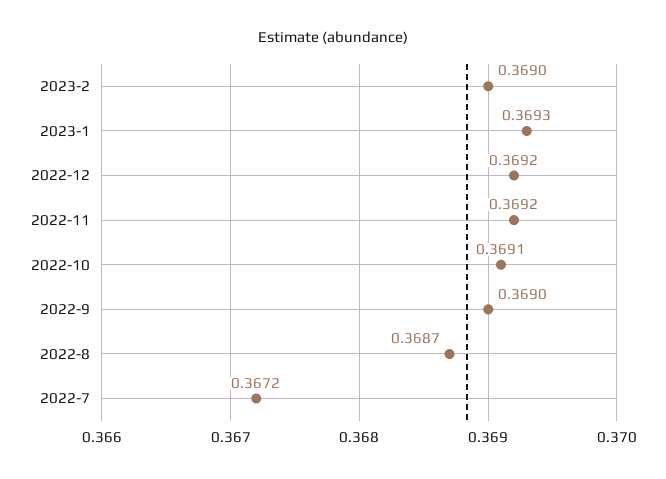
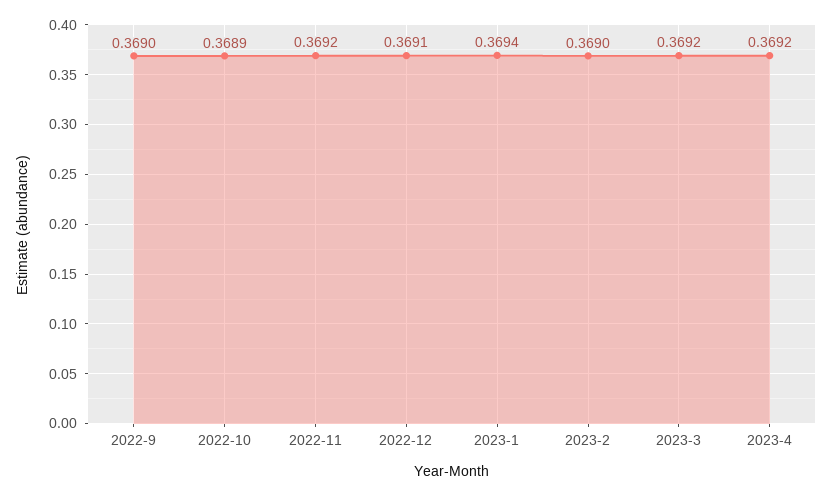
2023-1: 0.3693 -> 0.3694
2022-12: 0.3692 -> 0.3691
2022-10: 0.3691 -> 0.3689
2022-8: 0.3687 -> none
2022-7: 0.3672 -> none
2023-3: none -> 0.3692
2023-4: none -> 0.3692

